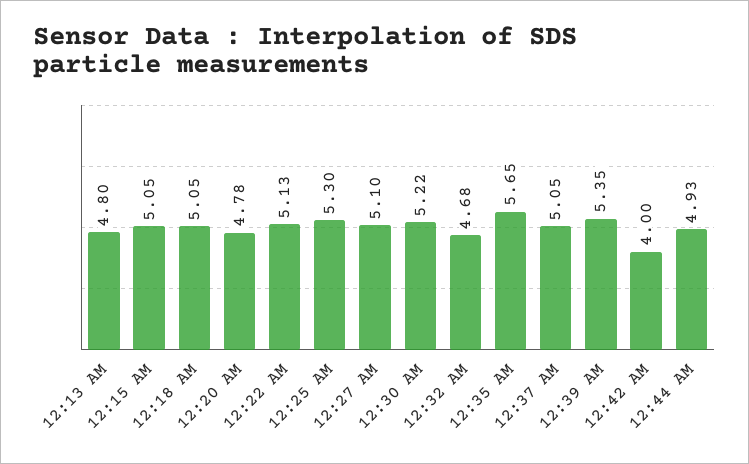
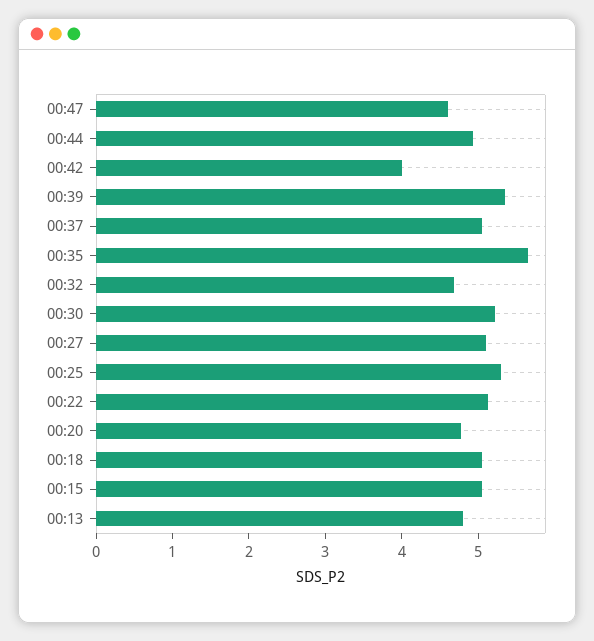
00:47: none -> 4.6

